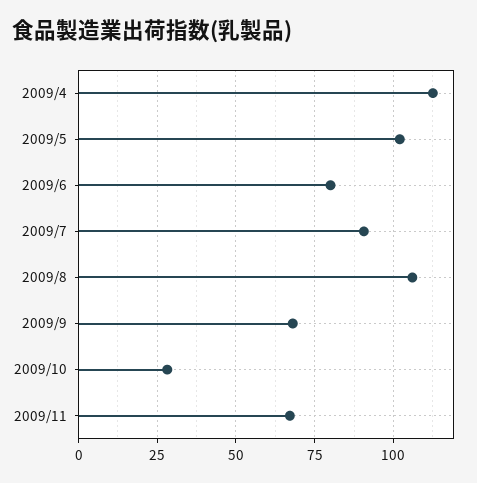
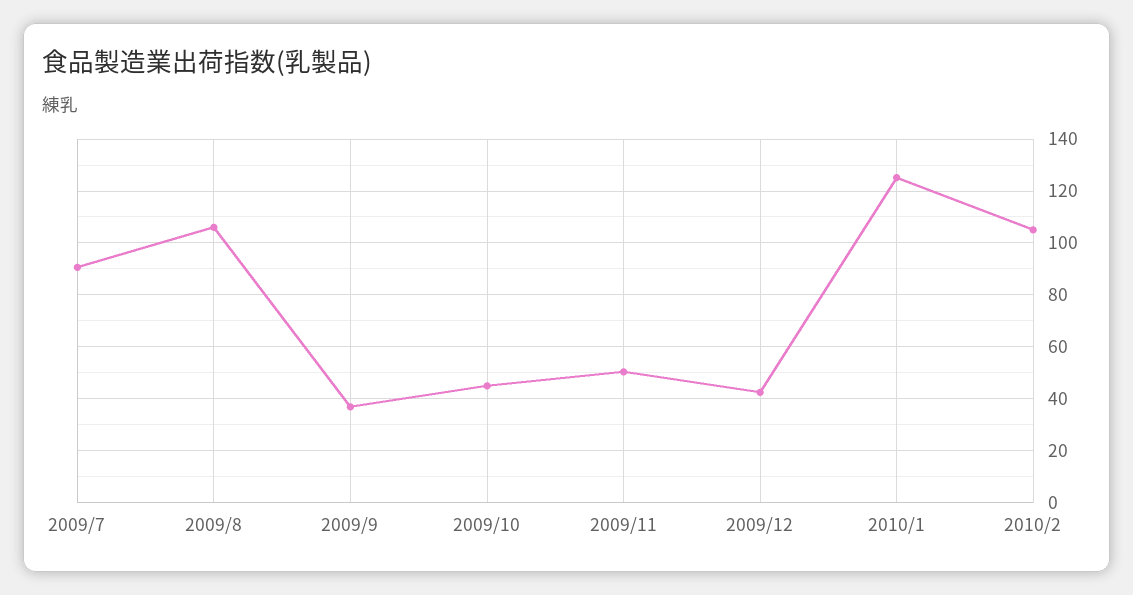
2009/4: 112.5 -> none
2009/5: 102.5 -> none
2009/6: 80 -> none
2009/9: 67.5 -> 37.5
2009/10: 27.5 -> 45
2009/11: 67.5 -> 50
2009/12: none -> 42.5
2010/1: none -> 125
2010/2: none -> 105

